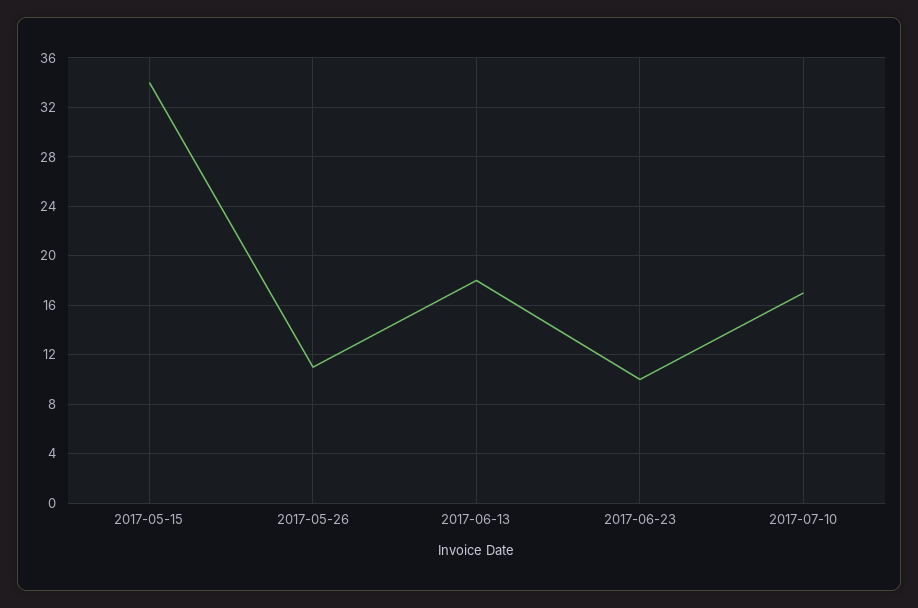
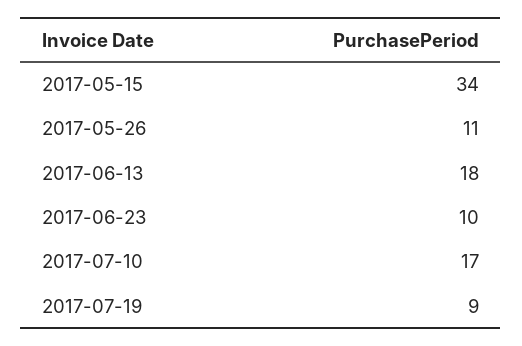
2017-07-19: none -> 9

